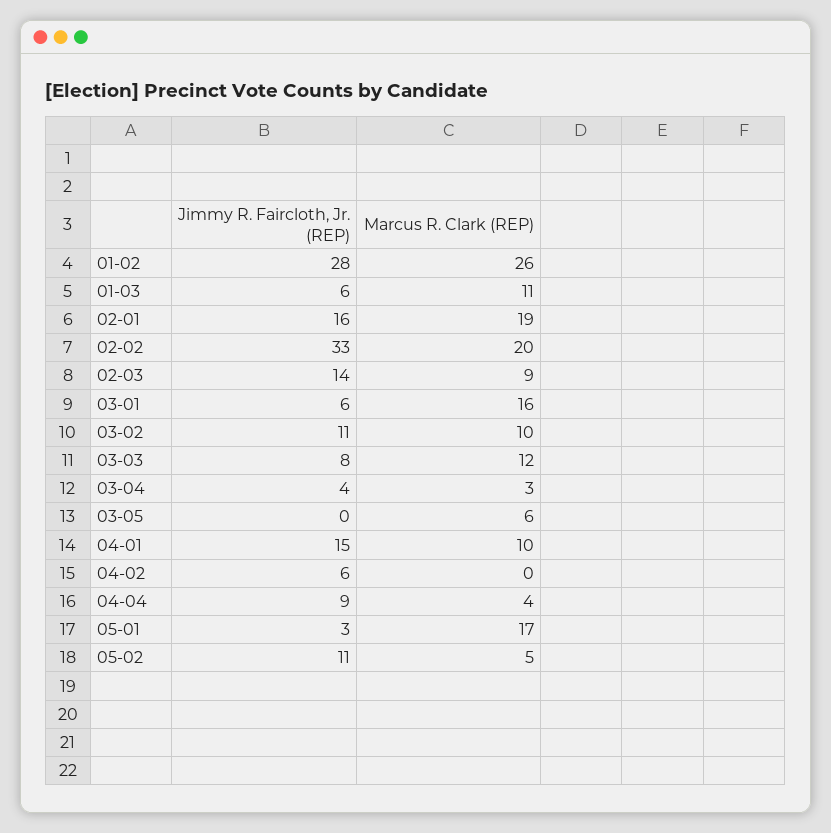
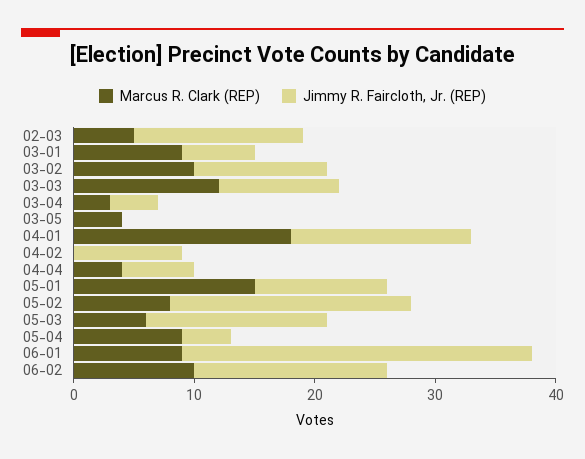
Jimmy R. Faircloth, Jr. (REP), 01-02: 28 -> none
Marcus R. Clark (REP), 01-02: 26 -> none
Jimmy R. Faircloth, Jr. (REP), 01-03: 6 -> none
Marcus R. Clark (REP), 01-03: 11 -> none
Jimmy R. Faircloth, Jr. (REP), 02-01: 16 -> none
Marcus R. Clark (REP), 02-01: 19 -> none
Jimmy R. Faircloth, Jr. (REP), 02-02: 33 -> none
Marcus R. Clark (REP), 02-02: 20 -> none
Marcus R. Clark (REP), 02-03: 9 -> 5
Marcus R. Clark (REP), 03-01: 16 -> 9
Jimmy R. Faircloth, Jr. (REP), 03-03: 8 -> 10
Marcus R. Clark (REP), 03-05: 6 -> 4
Marcus R. Clark (REP), 04-01: 10 -> 18
Jimmy R. Faircloth, Jr. (REP), 04-02: 6 -> 9
Jimmy R. Faircloth, Jr. (REP), 04-04: 9 -> 6
Jimmy R. Faircloth, Jr. (REP), 05-01: 3 -> 11
Marcus R. Clark (REP), 05-01: 17 -> 15
Jimmy R. Faircloth, Jr. (REP), 05-02: 11 -> 20
Marcus R. Clark (REP), 05-02: 5 -> 8
Marcus R. Clark (REP), 05-03: none -> 6
Jimmy R. Faircloth, Jr. (REP), 05-03: none -> 15
Marcus R. Clark (REP), 05-04: none -> 9
Jimmy R. Faircloth, Jr. (REP), 05-04: none -> 4
Marcus R. Clark (REP), 06-01: none -> 9
Jimmy R. Faircloth, Jr. (REP), 06-01: none -> 29
Marcus R. Clark (REP), 06-02: none -> 10
Jimmy R. Faircloth, Jr. (REP), 06-02: none -> 16

